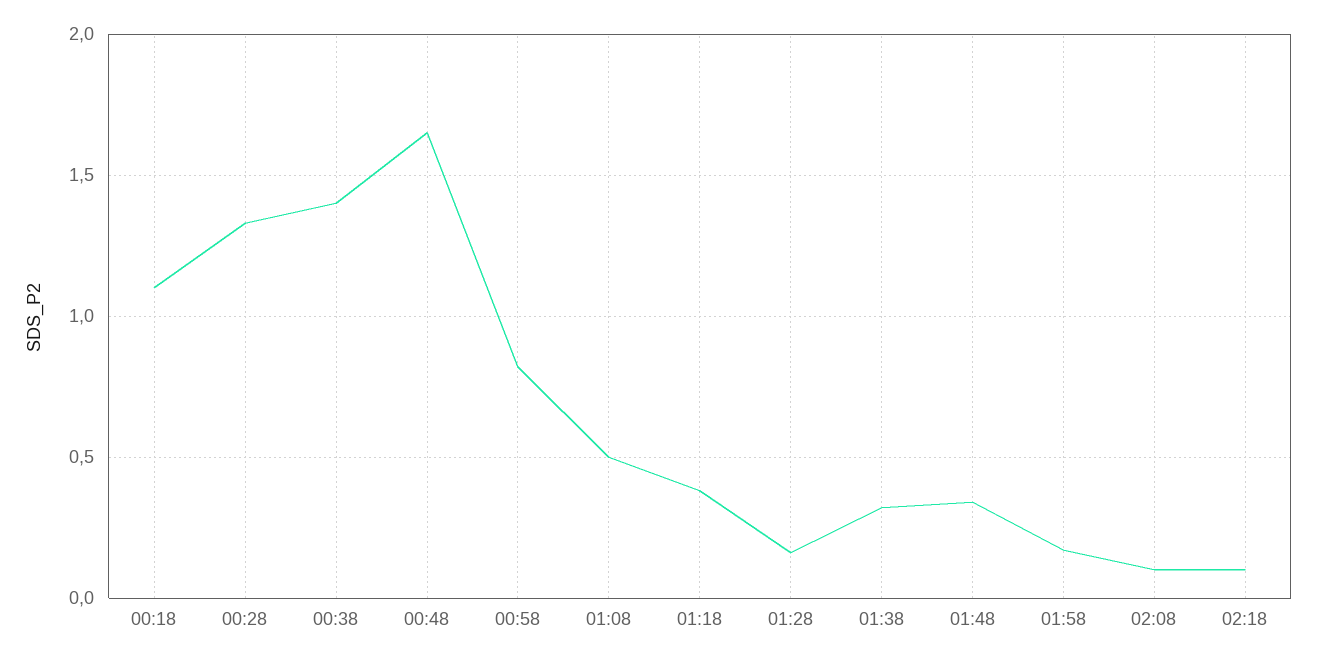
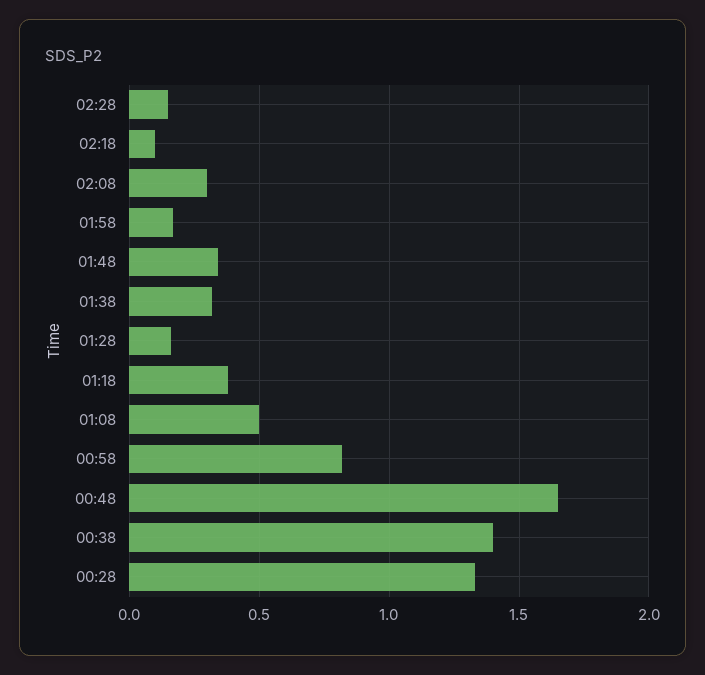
00:18: 1.1 -> none
02:08: 0.1 -> 0.3
02:28: none -> 0.15

